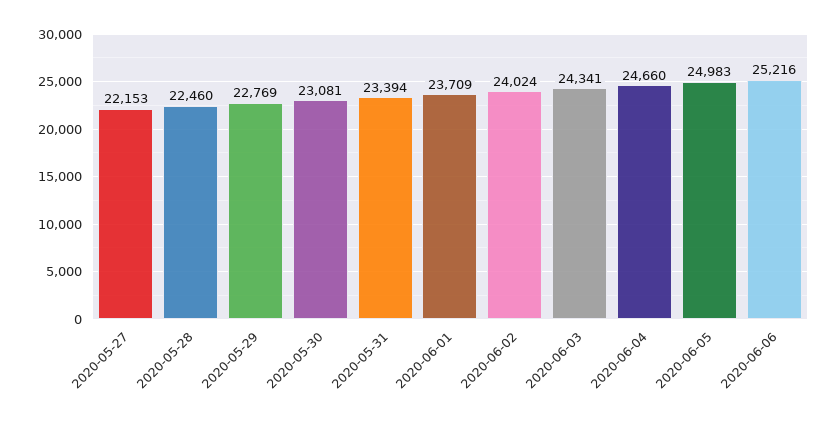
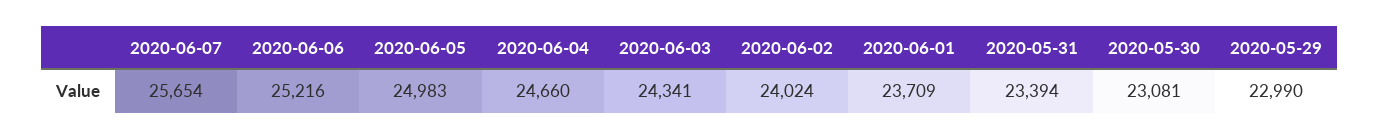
2020-05-27: 22153 -> none
2020-05-28: 22460 -> none
2020-05-29: 22769 -> 22990
2020-06-07: none -> 25654

